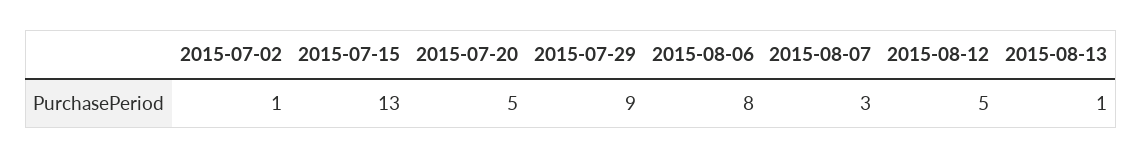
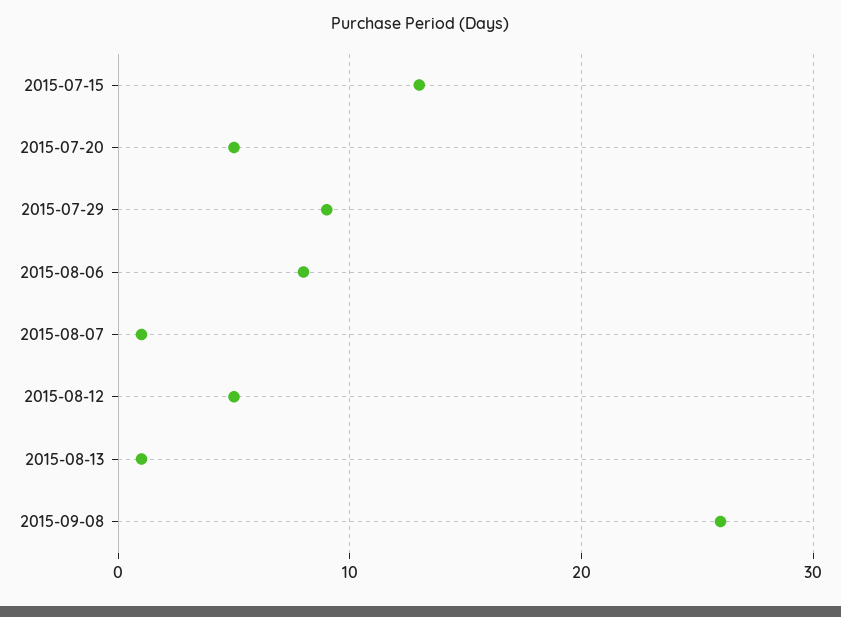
2015-07-02: 1 -> none
2015-08-07: 3 -> 1
2015-09-08: none -> 26

